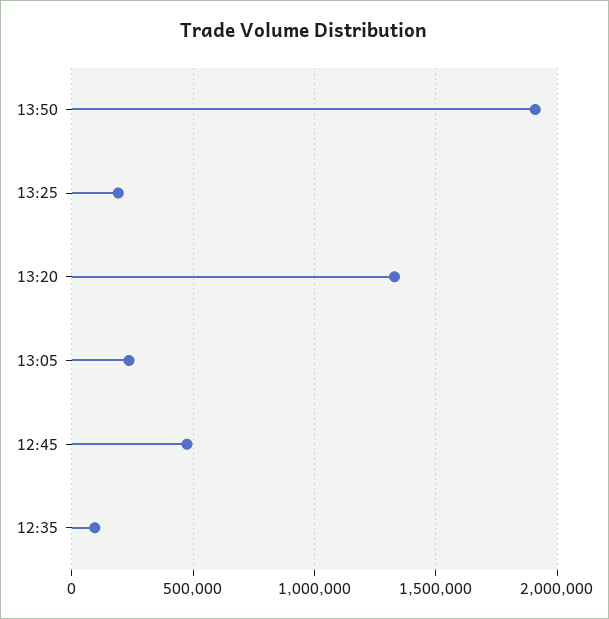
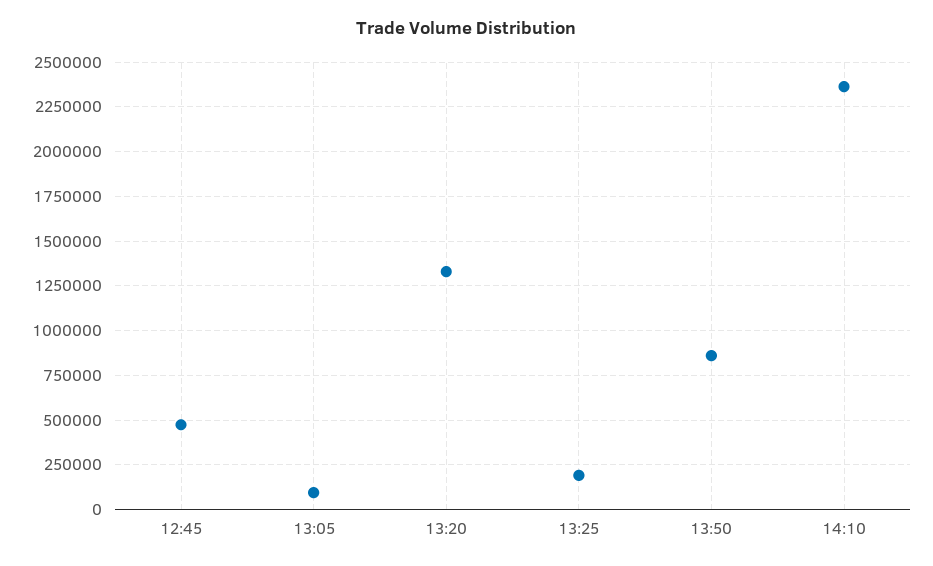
13:50: 1900000 -> 850000
13:05: 250000 -> 100000
12:35: 100000 -> none
14:10: none -> 2350000

